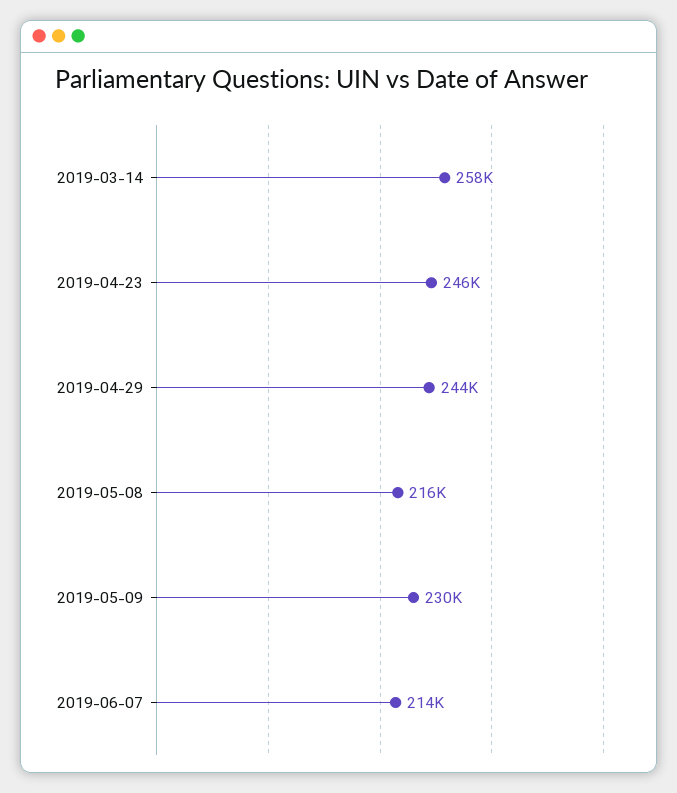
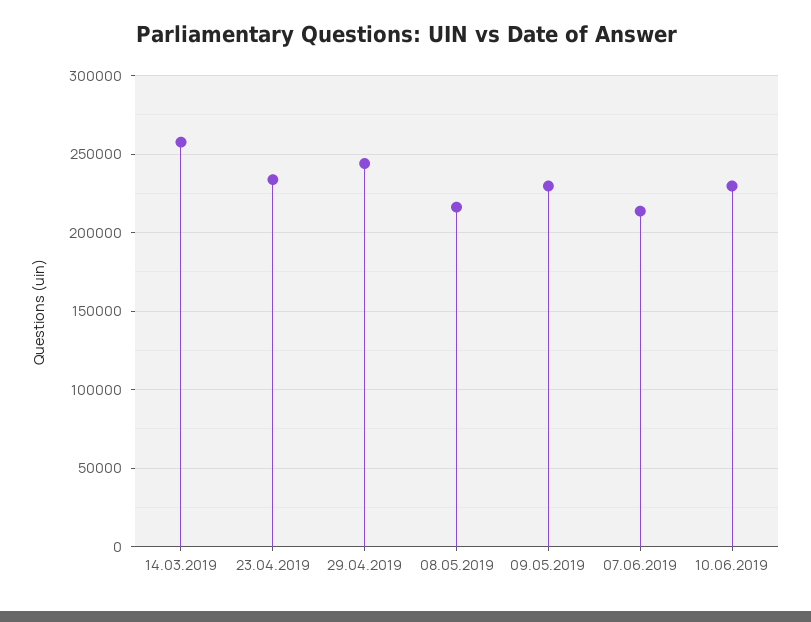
2019-04-23: 246000 -> 235000
10.06.2019: none -> 230000

